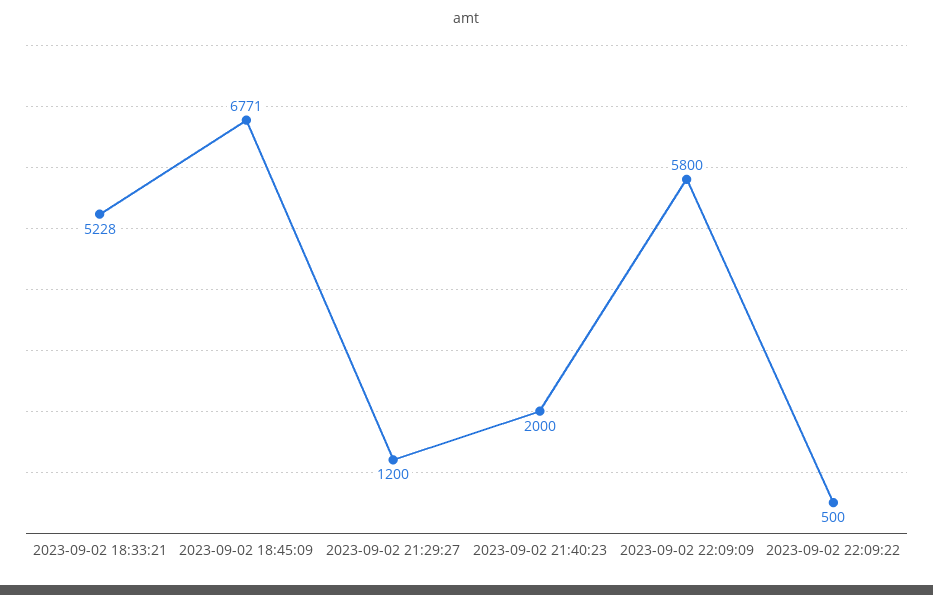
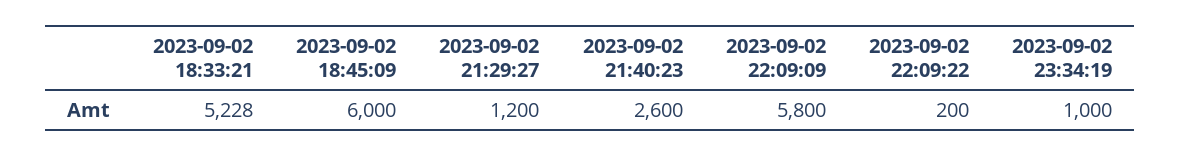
2023-09-02 18:45:09: 6771 -> 6000
2023-09-02 21:40:23: 2000 -> 2600
2023-09-02 22:09:22: 500 -> 200
2023-09-02 23:34:19: none -> 1000

